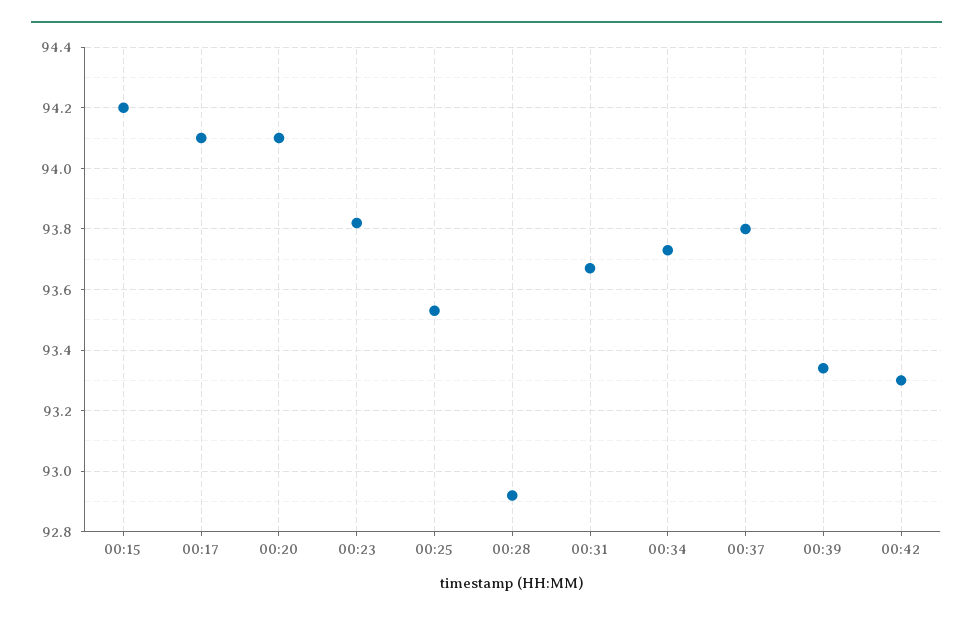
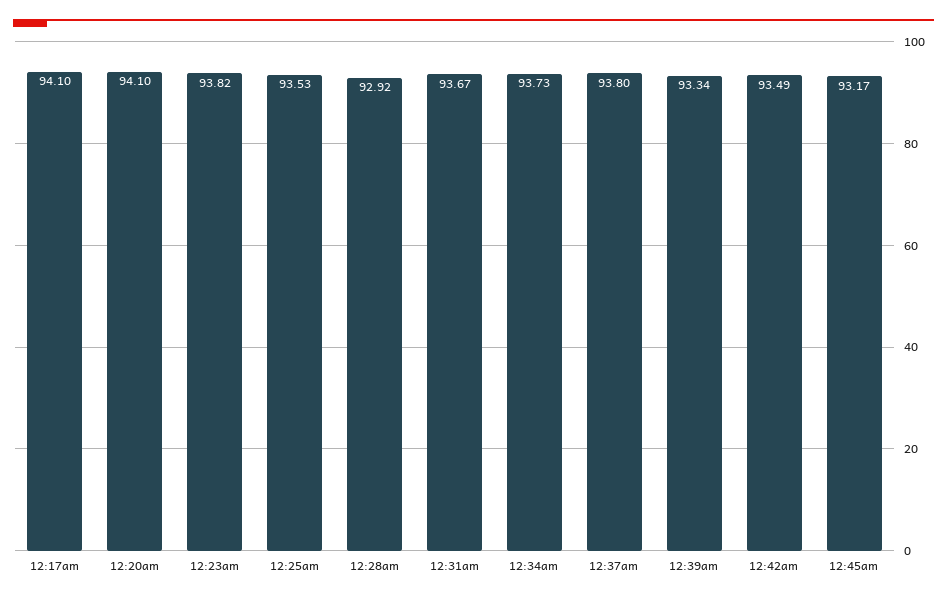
00:15: 94.2 -> none
00:42: 93.3 -> 93.49
12:45am: none -> 93.17

